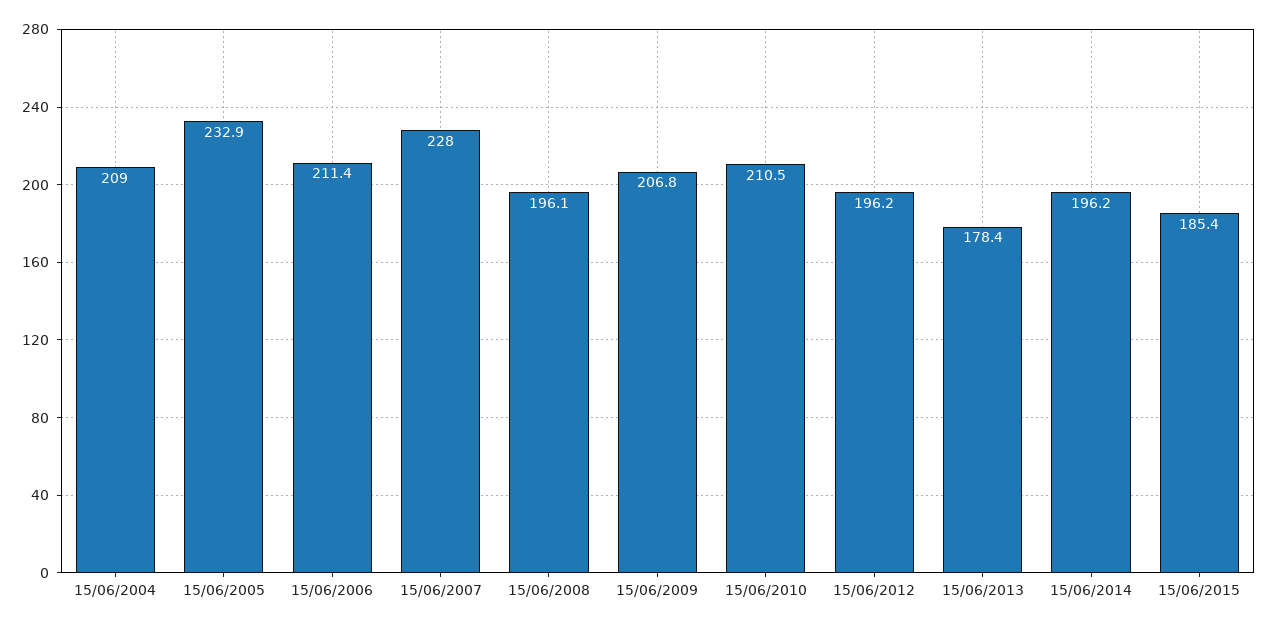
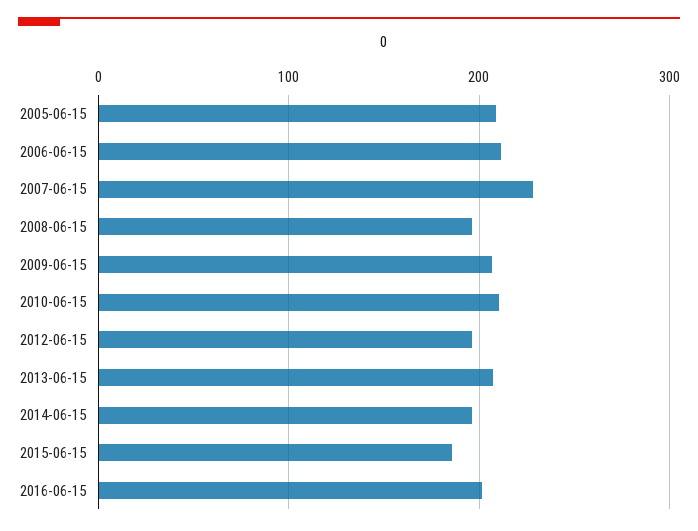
15/06/2004: 209 -> none
15/06/2005: 232.9 -> 210
15/06/2013: 178.4 -> 210
2016-06-15: none -> 200

